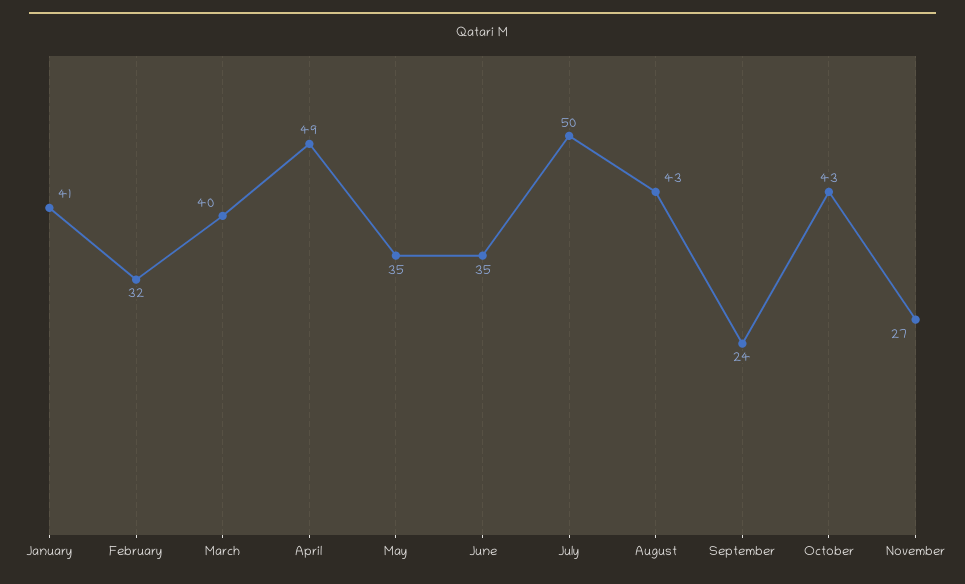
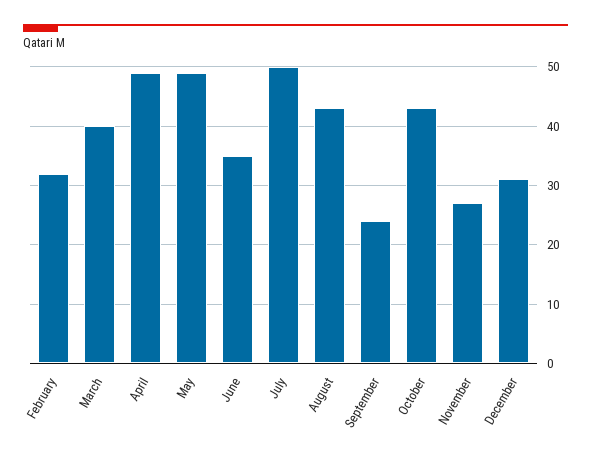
January: 41 -> none
May: 35 -> 50
December: none -> 30

